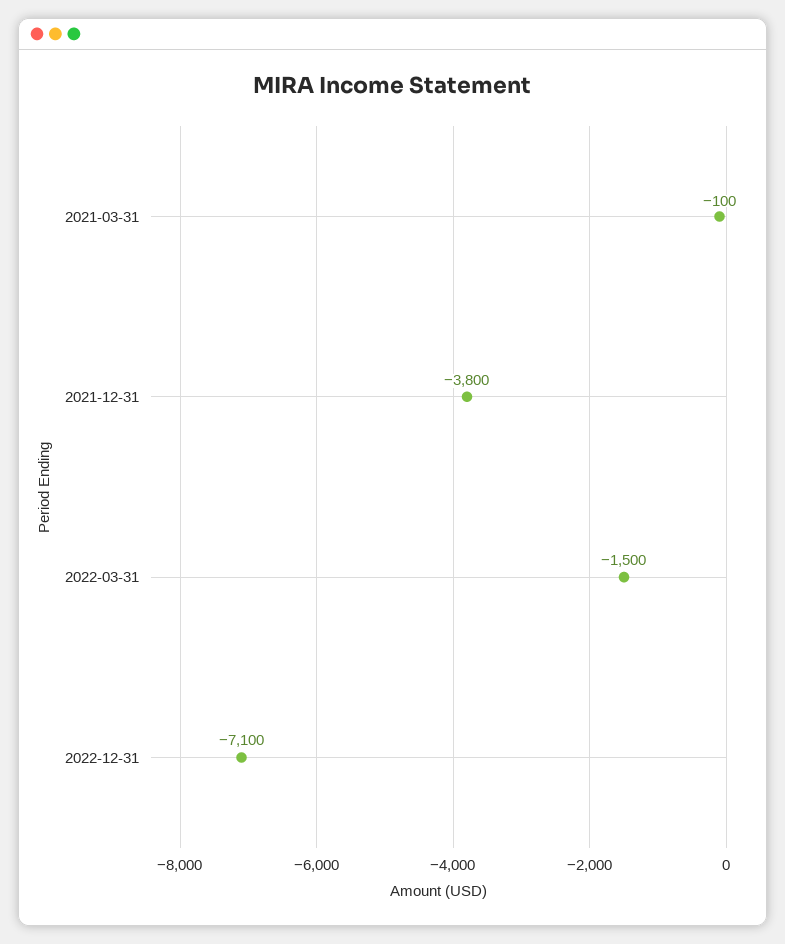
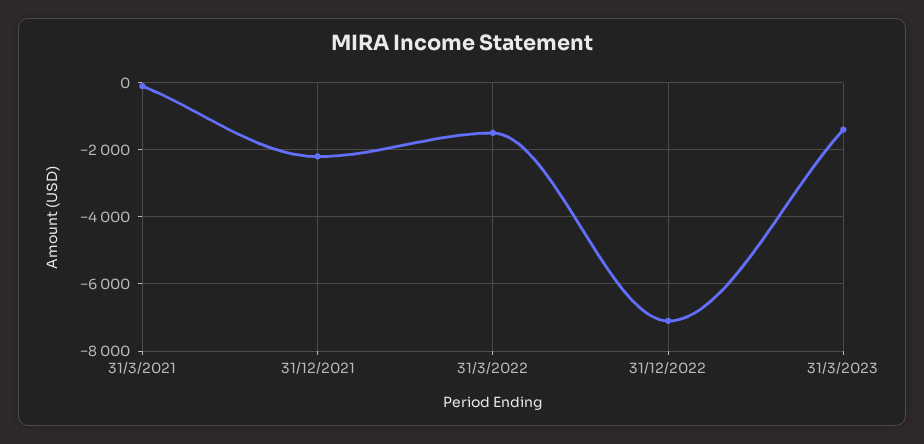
2021-12-31: -3800 -> -2200
31/3/2023: none -> -1400

